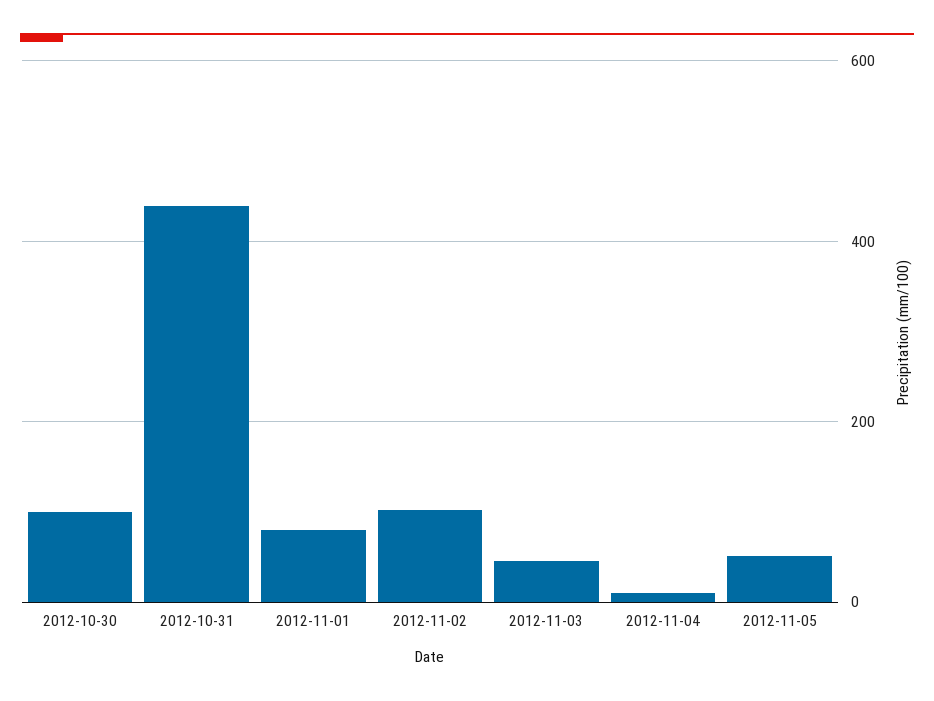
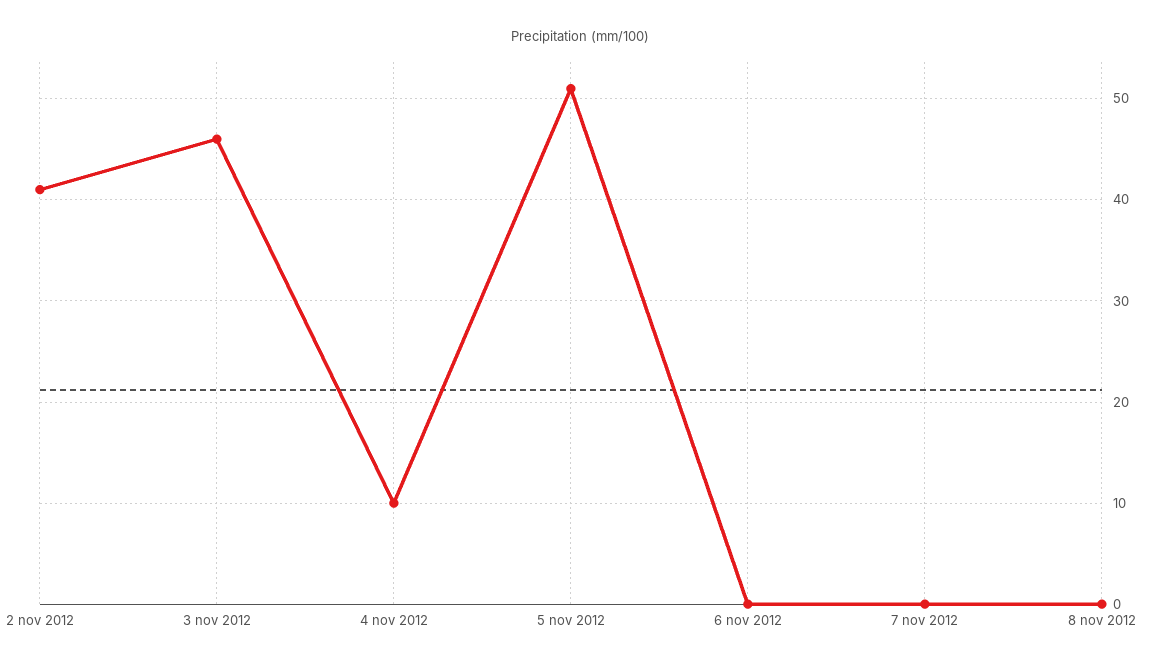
2012-10-30: 100 -> none
2012-10-31: 440 -> none
2012-11-01: 80 -> none
2012-11-02: 100 -> 41
6 nov 2012: none -> 0
7 nov 2012: none -> 0
8 nov 2012: none -> 0

